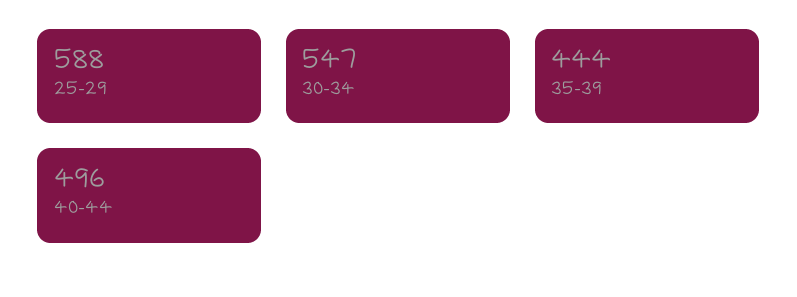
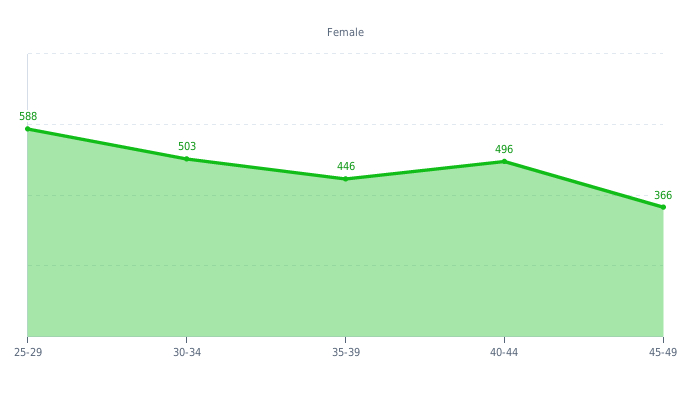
30-34: 547 -> 503
35-39: 444 -> 446
45-49: none -> 366

